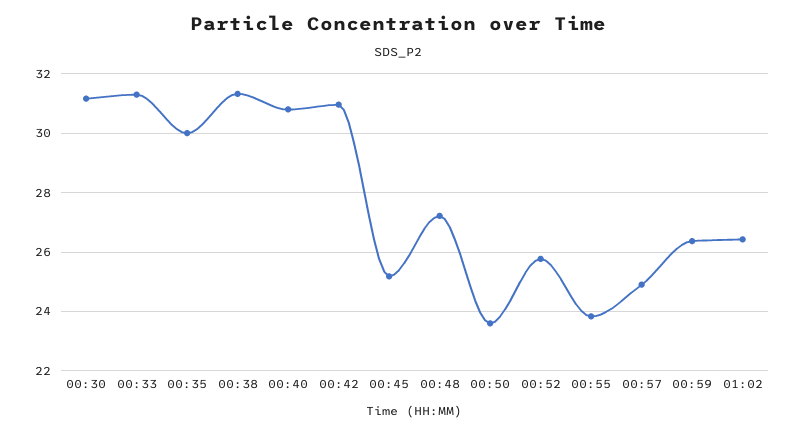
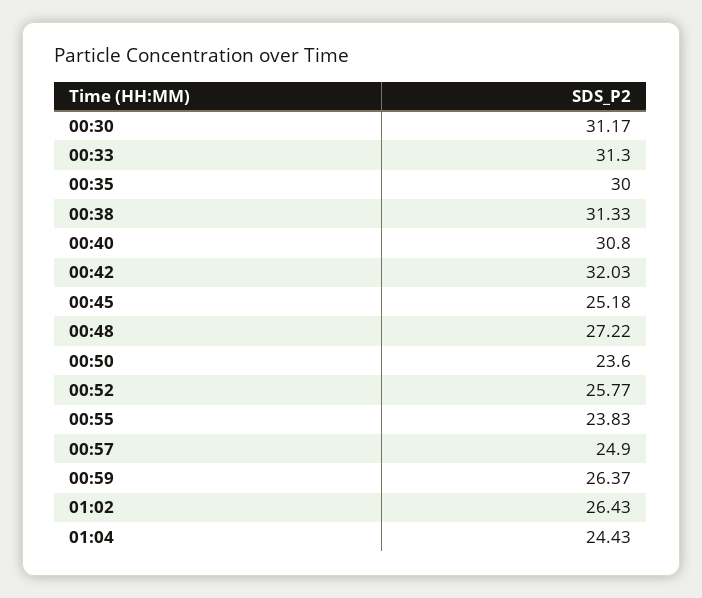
00:42: 31 -> 32.03
01:04: none -> 24.43

